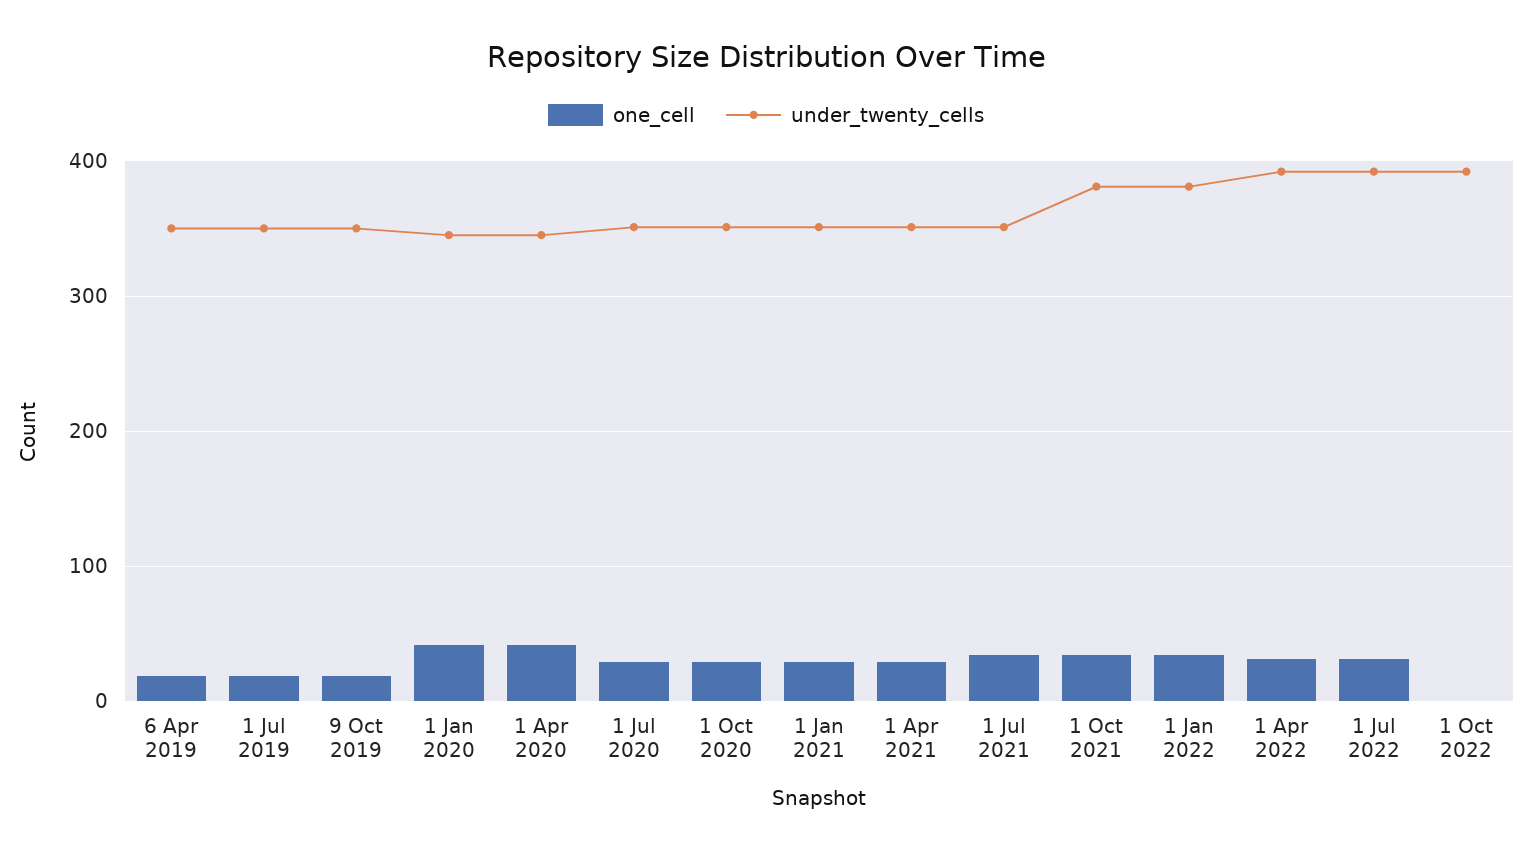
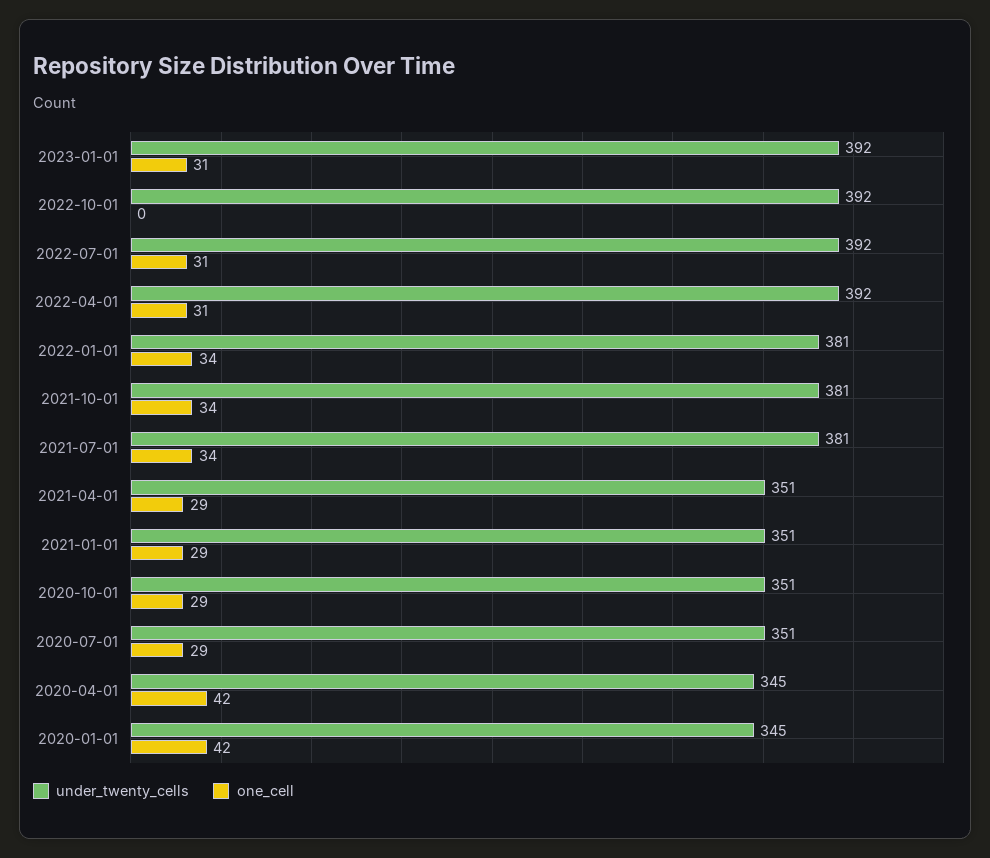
one_cell, 6 Apr 2019: 20 -> none
under_twenty_cells, 6 Apr 2019: 350 -> none
one_cell, 1 Jul 2019: 20 -> none
under_twenty_cells, 1 Jul 2019: 350 -> none
one_cell, 9 Oct 2019: 20 -> none
under_twenty_cells, 9 Oct 2019: 350 -> none
under_twenty_cells, 1 Jul 2021: 350 -> 381
under_twenty_cells, 2023-01-01: none -> 392
one_cell, 2023-01-01: none -> 31

